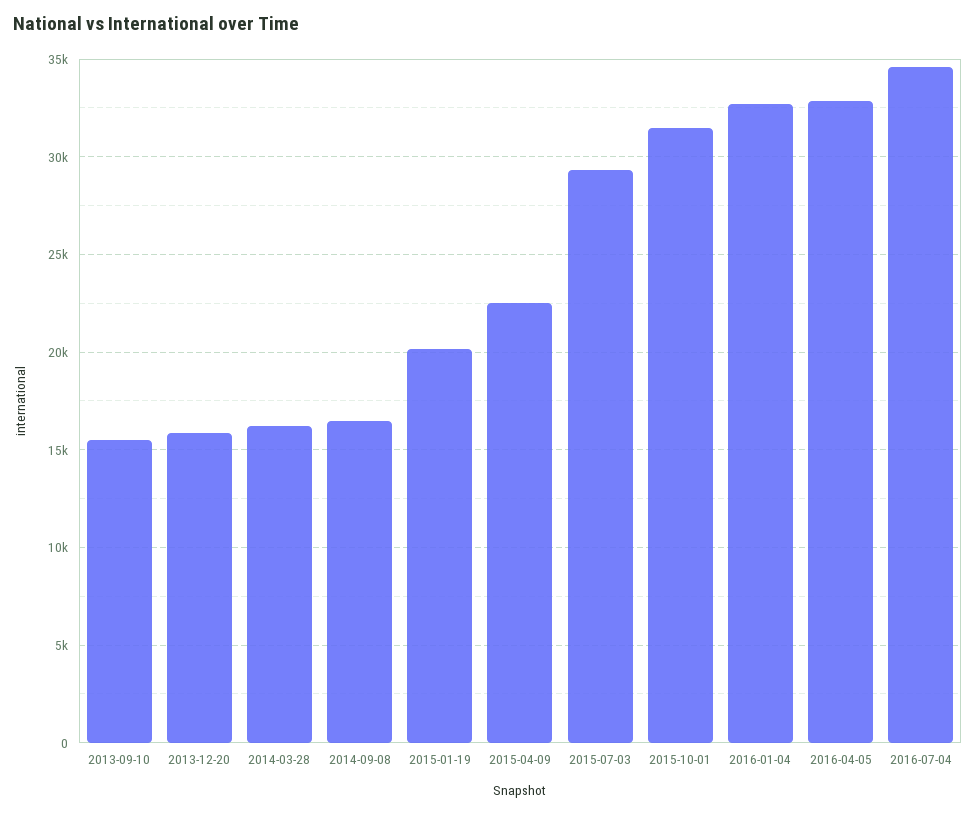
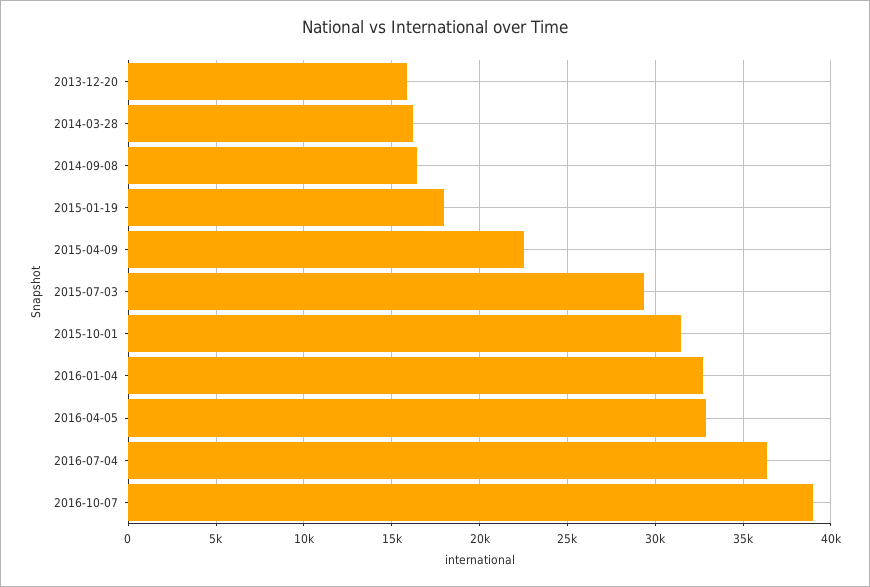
2013-09-10: 15500 -> none
2015-01-19: 20000 -> 18000
2016-07-04: 34500 -> 36500
2016-10-07: none -> 39000

